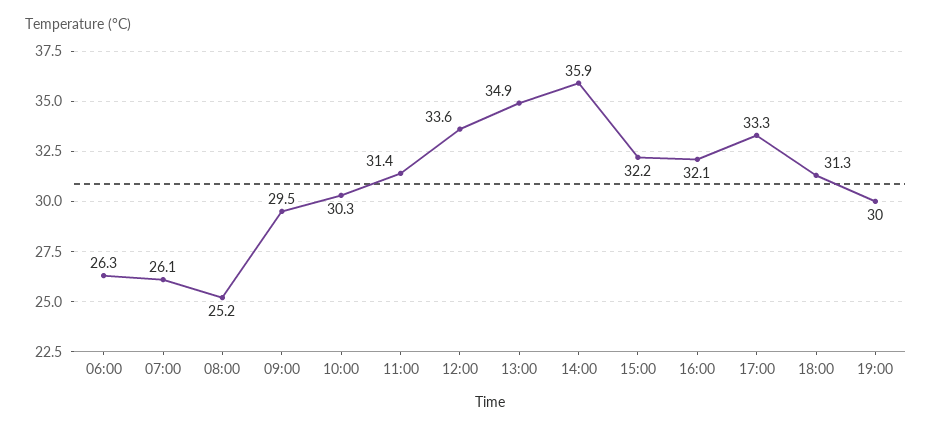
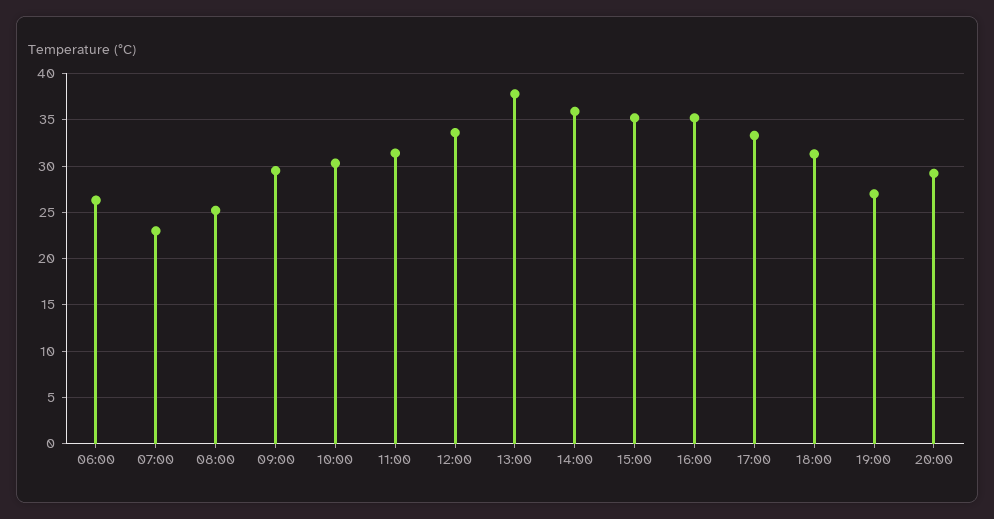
07:00: 26.1 -> 23
13:00: 34.9 -> 38
15:00: 32.2 -> 35
16:00: 32.1 -> 35
19:00: 30 -> 27
20:00: none -> 29

